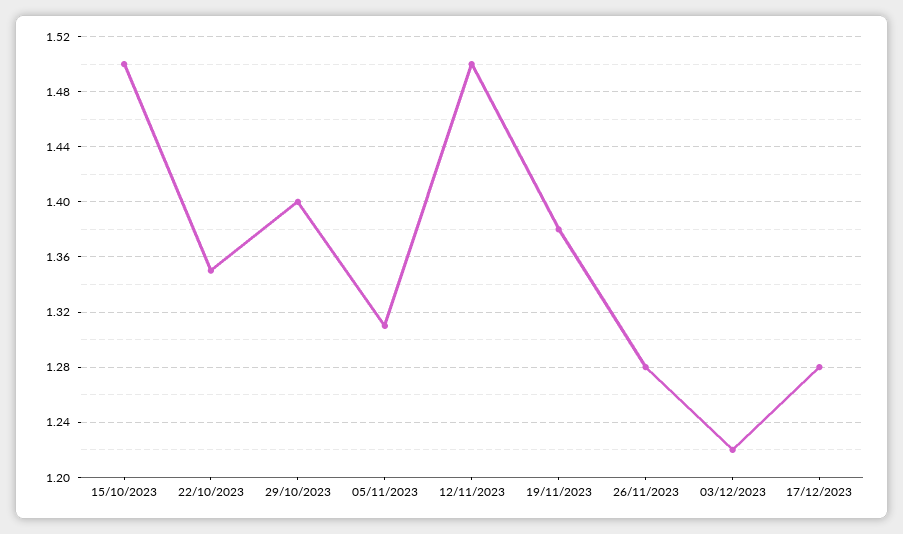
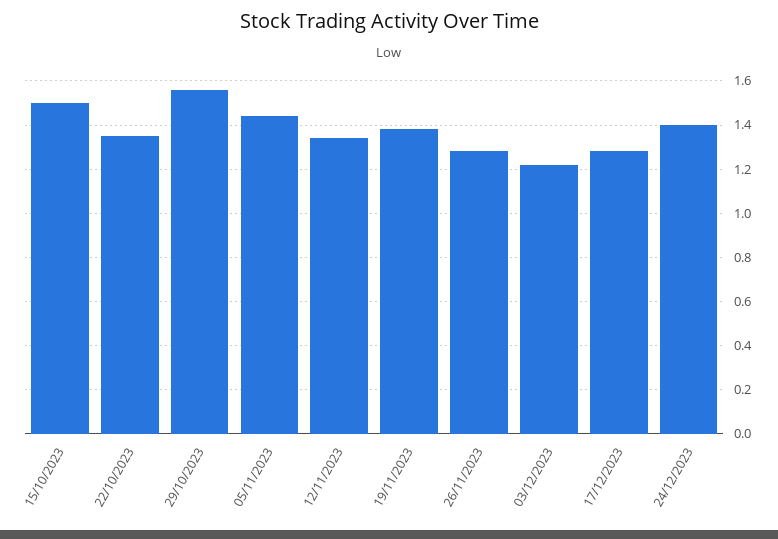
29/10/2023: 1.4 -> 1.55
05/11/2023: 1.31 -> 1.45
12/11/2023: 1.5 -> 1.35
24/12/2023: none -> 1.4

